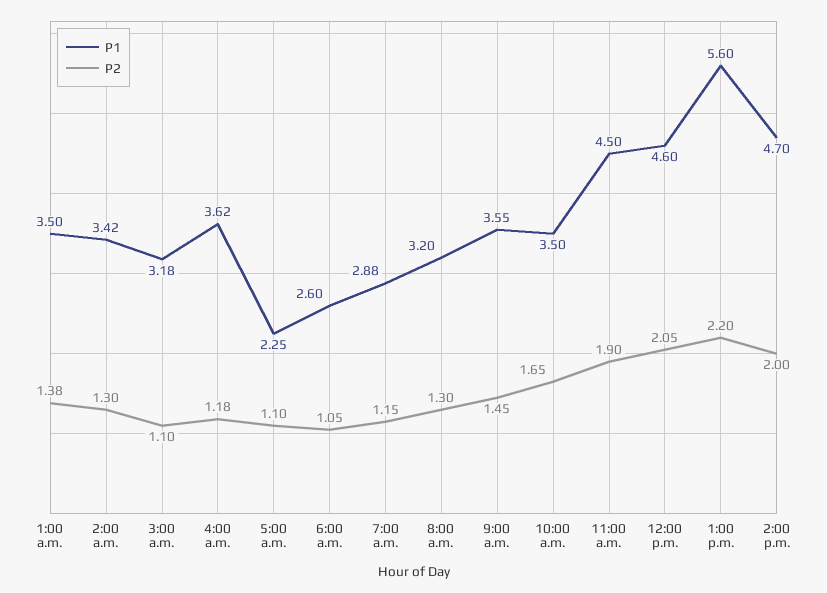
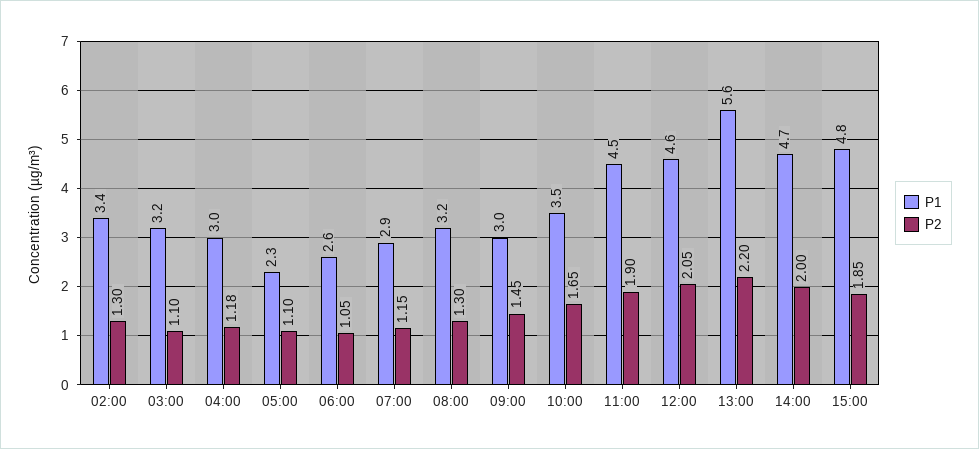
P1, 1:00 a.m.: 3.5 -> none
P2, 1:00 a.m.: 1.38 -> none
P1, 4:00 a.m.: 3.62 -> 3
P1, 9:00 a.m.: 3.55 -> 3
P1, 15:00: none -> 4.8
P2, 15:00: none -> 1.85

